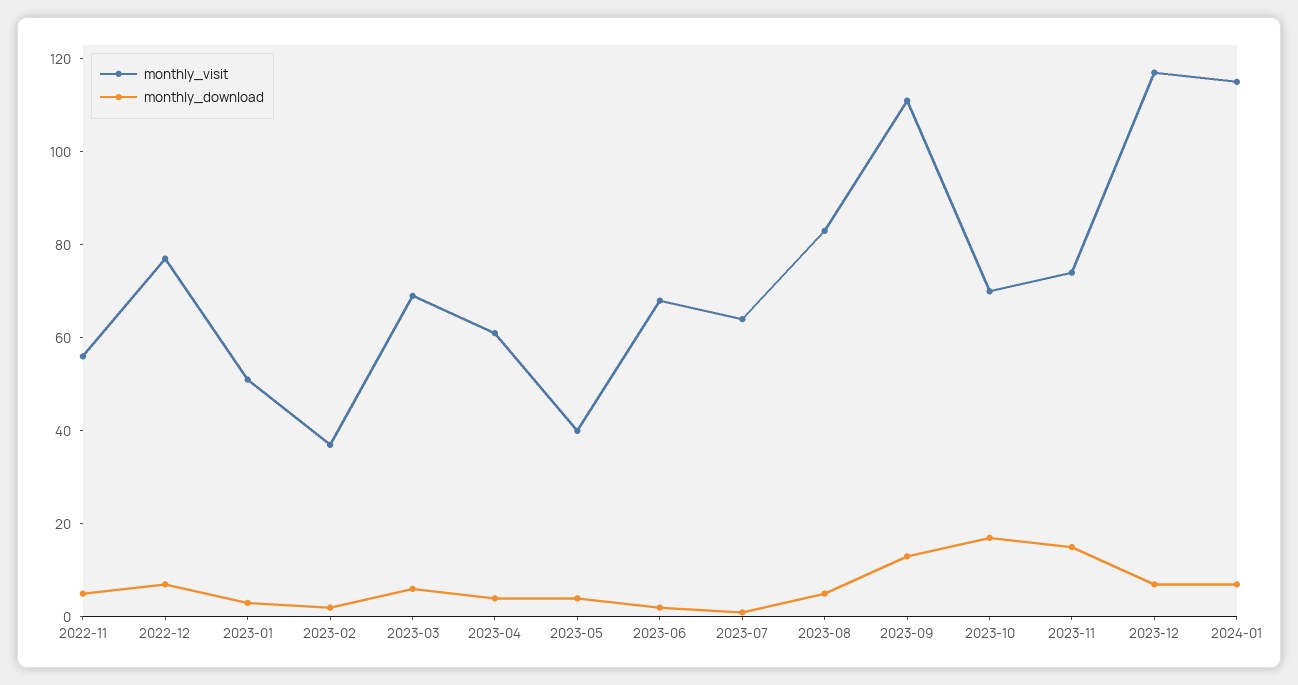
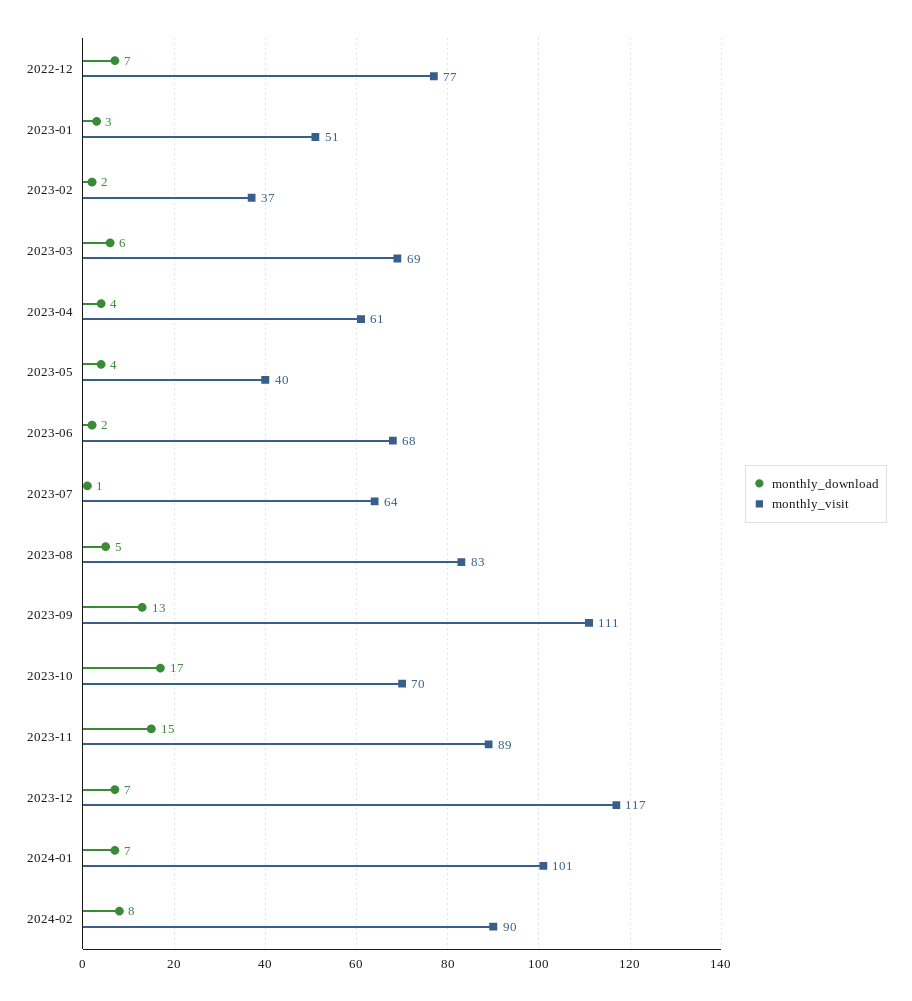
monthly_visit, 2022-11: 55 -> none
monthly_download, 2022-11: 5 -> none
monthly_visit, 2023-11: 75 -> 89
monthly_visit, 2024-01: 115 -> 101
monthly_download, 2024-02: none -> 8
monthly_visit, 2024-02: none -> 90

